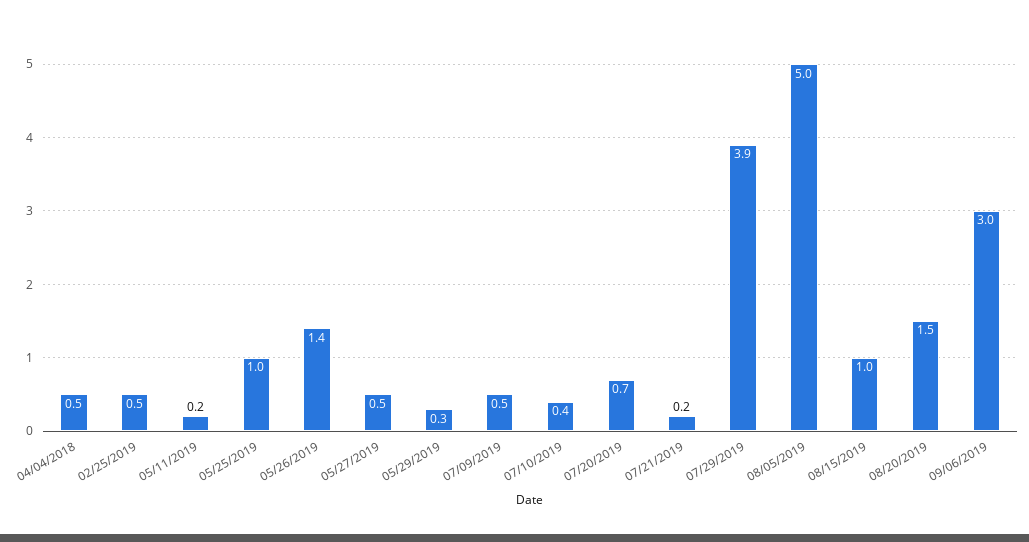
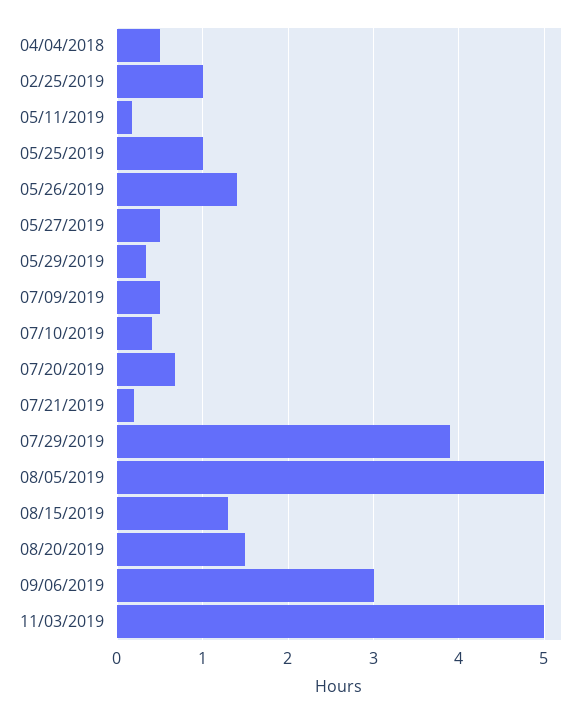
02/25/2019: 0.5 -> 1
08/15/2019: 1 -> 1.3
11/03/2019: none -> 5

